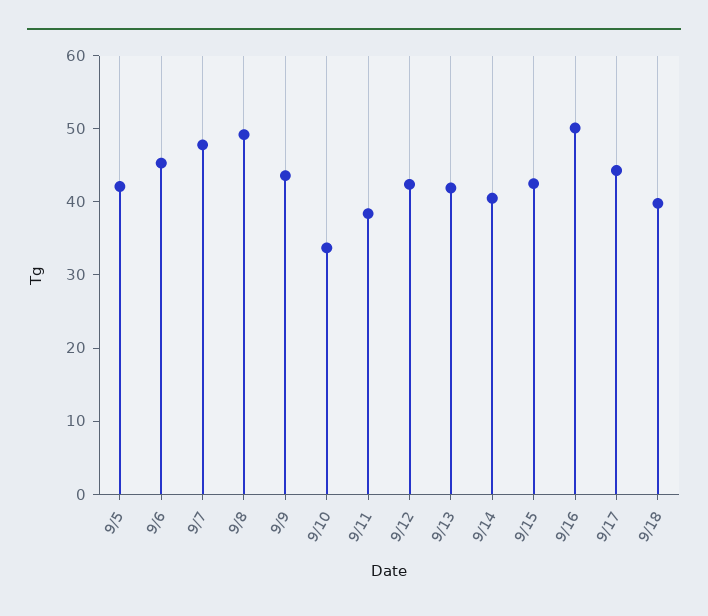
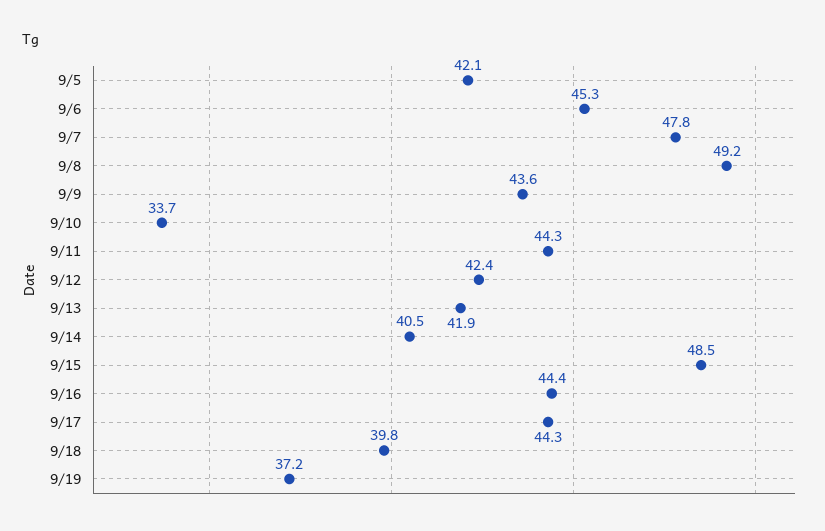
9/11: 38 -> 44.3
9/15: 42 -> 48.5
9/16: 50 -> 44.4
9/19: none -> 37.2

